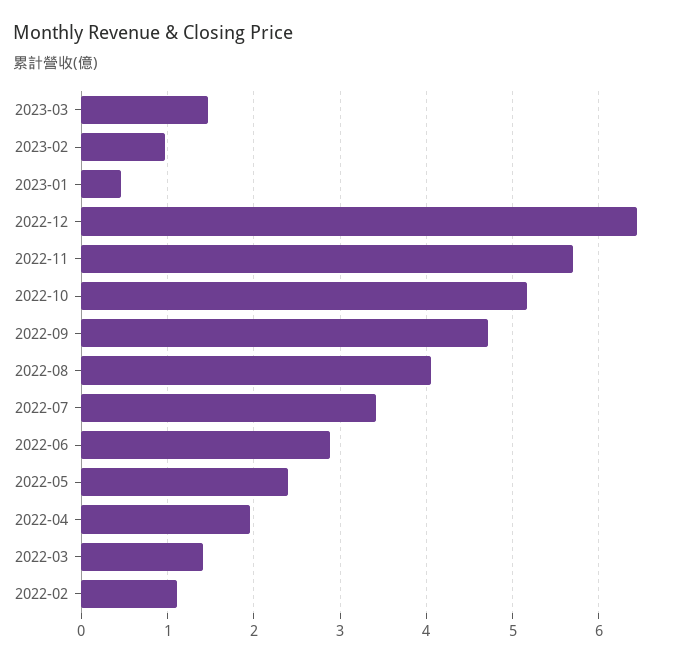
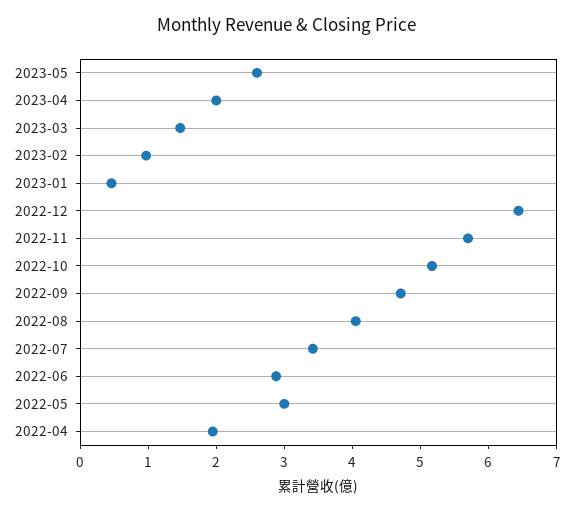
2022-05: 2.4 -> 3
2022-03: 1.4 -> none
2022-02: 1.1 -> none
2023-05: none -> 2.6
2023-04: none -> 2

